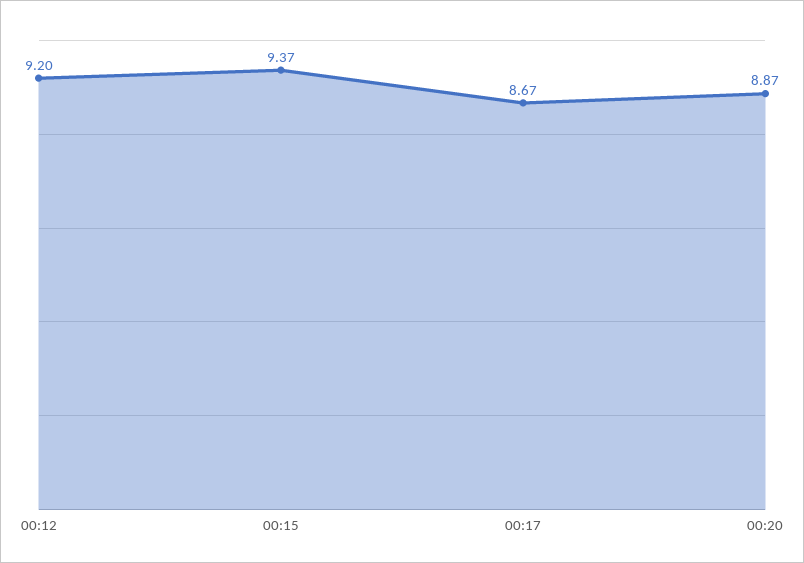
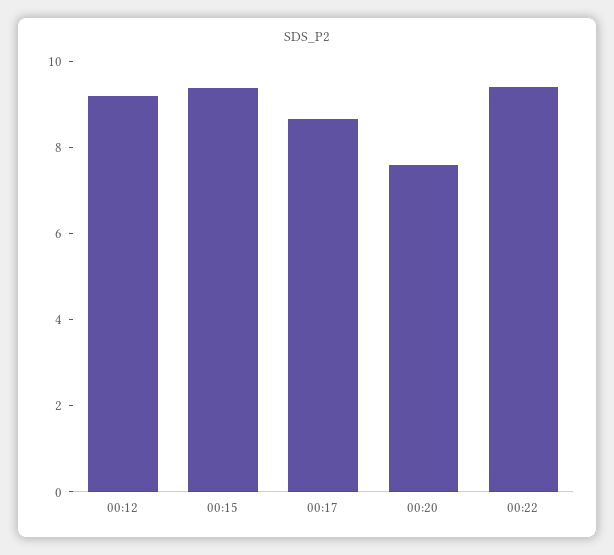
00:20: 8.87 -> 7.5
00:22: none -> 9.5

